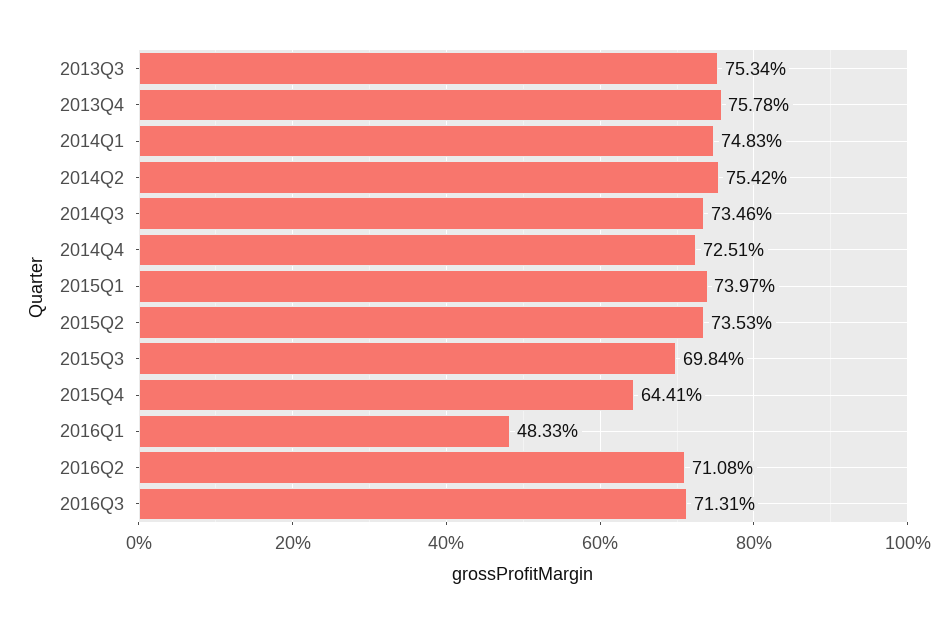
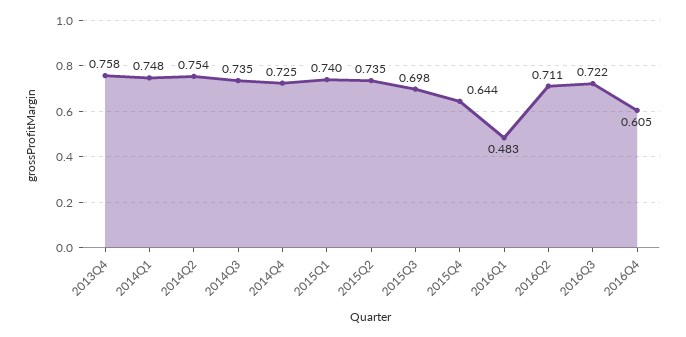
2013Q3: 0.7534 -> none
2016Q3: 0.7131 -> 0.722
2016Q4: none -> 0.605

